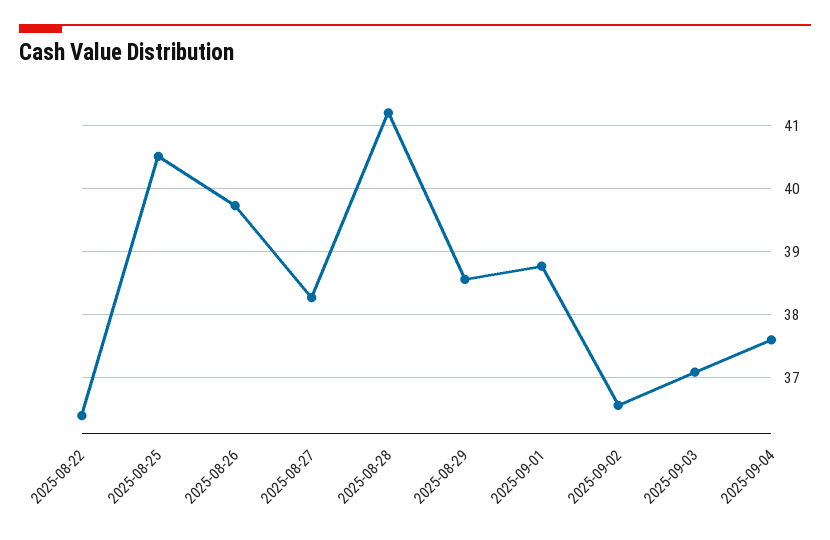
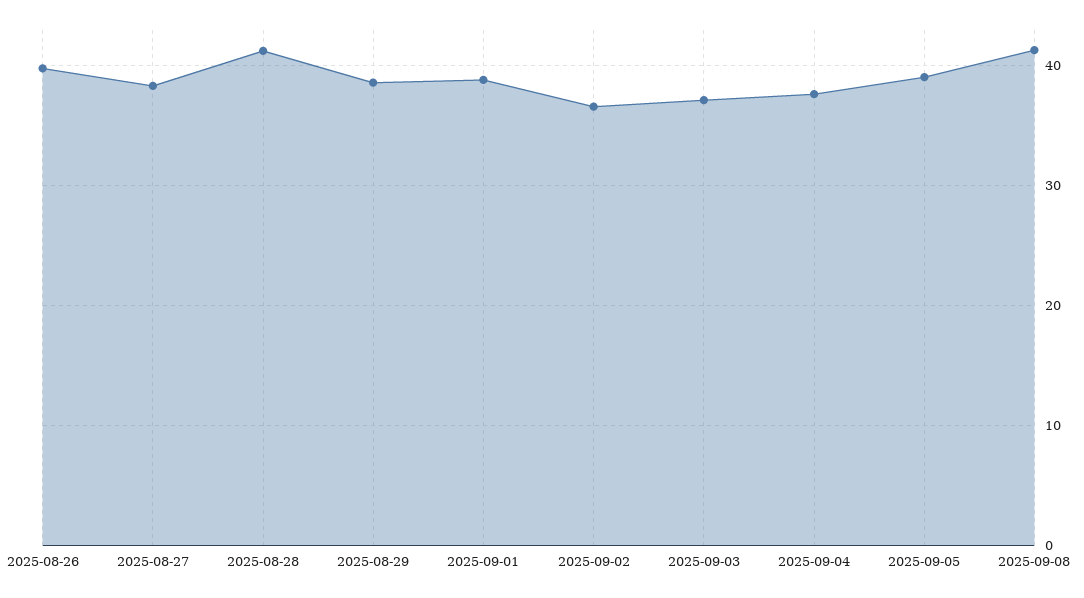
2025-08-22: 36.4 -> none
2025-08-25: 40.5 -> none
2025-09-05: none -> 39
2025-09-08: none -> 41

